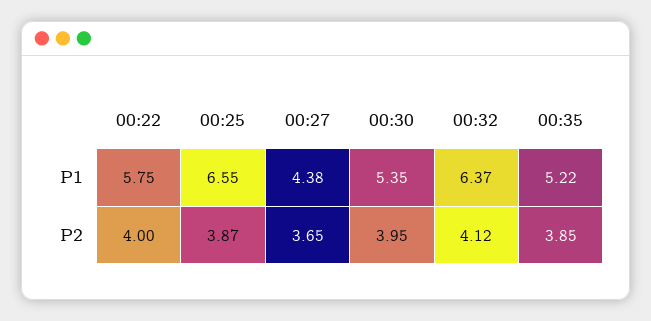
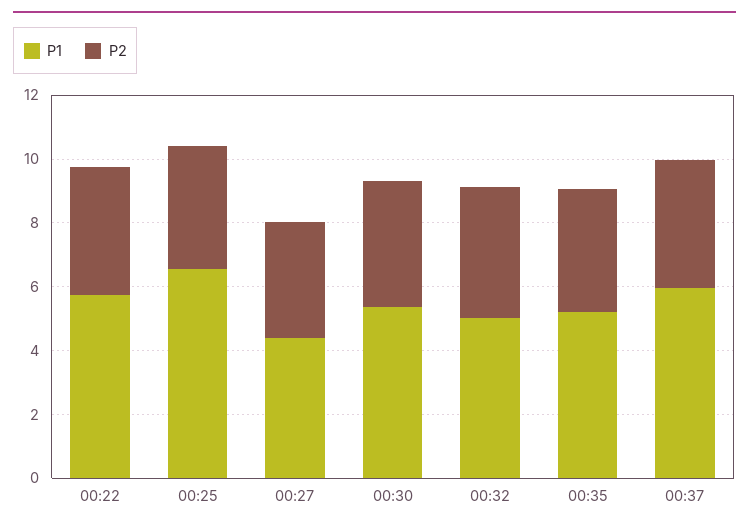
P1, 00:32: 6.37 -> 5
P1, 00:37: none -> 6
P2, 00:37: none -> 4

